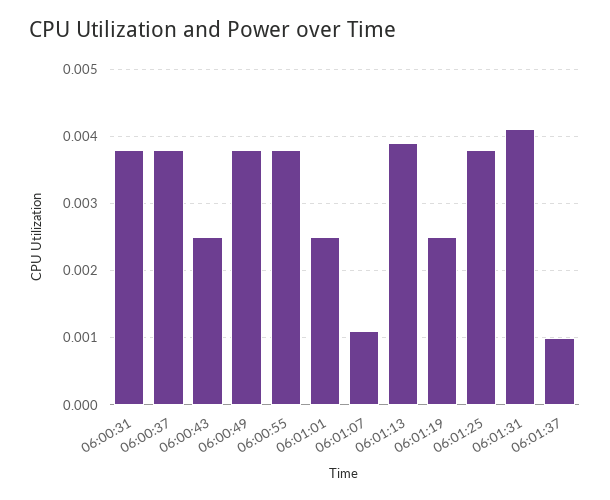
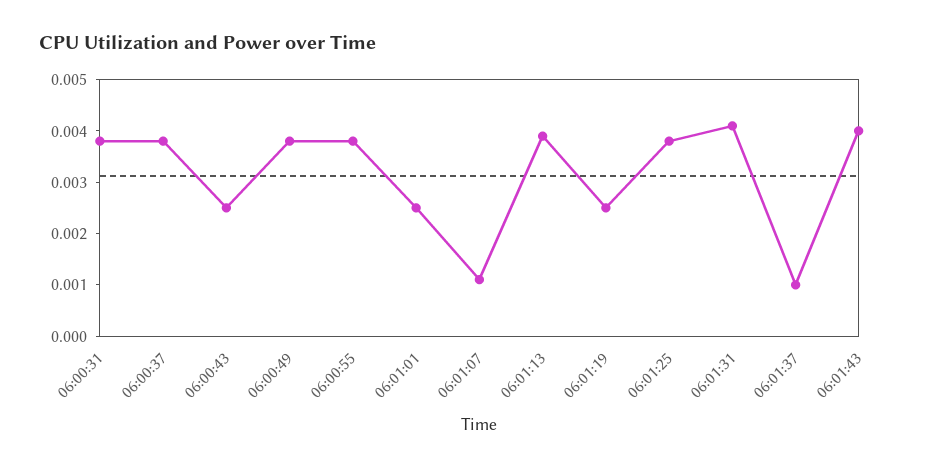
06:01:43: none -> 0.004

